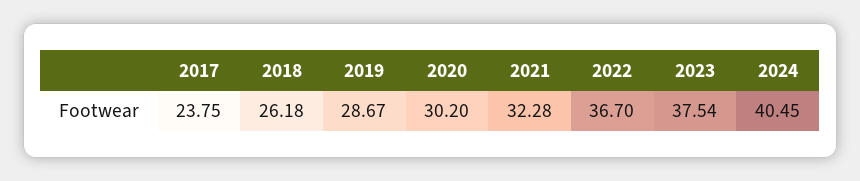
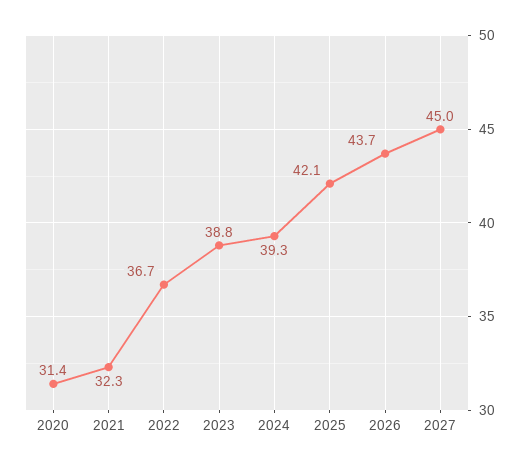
2017: 23.75 -> none
2018: 26.18 -> none
2019: 28.67 -> none
2020: 30.2 -> 31.4
2023: 37.54 -> 38.8
2024: 40.45 -> 39.3
2025: none -> 42.1
2026: none -> 43.7
2027: none -> 45

